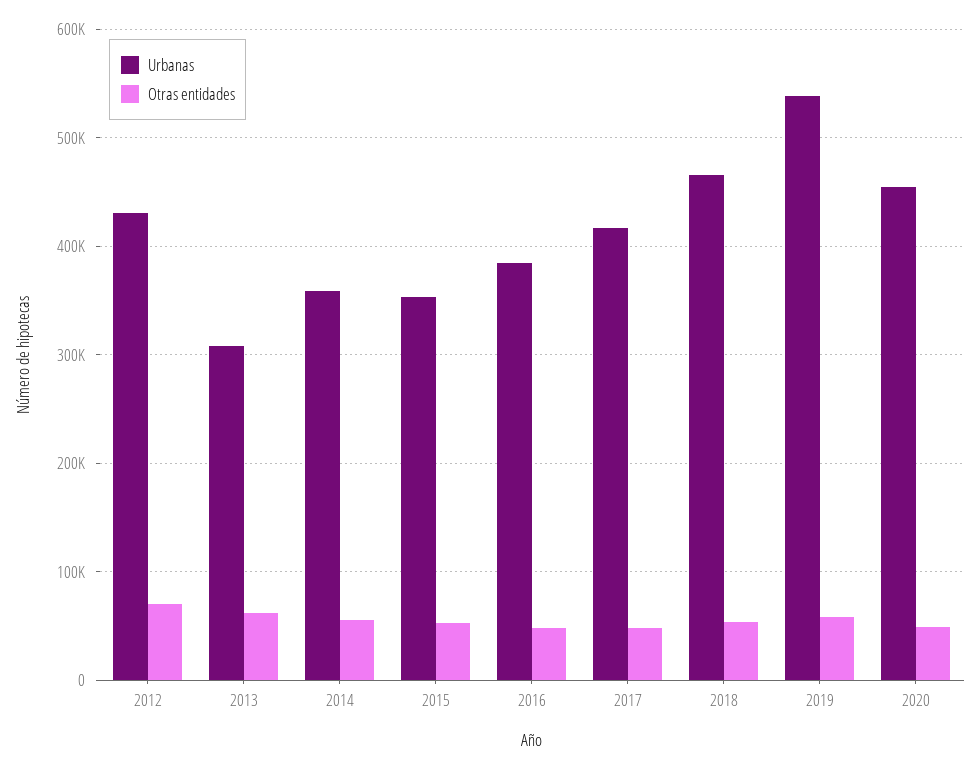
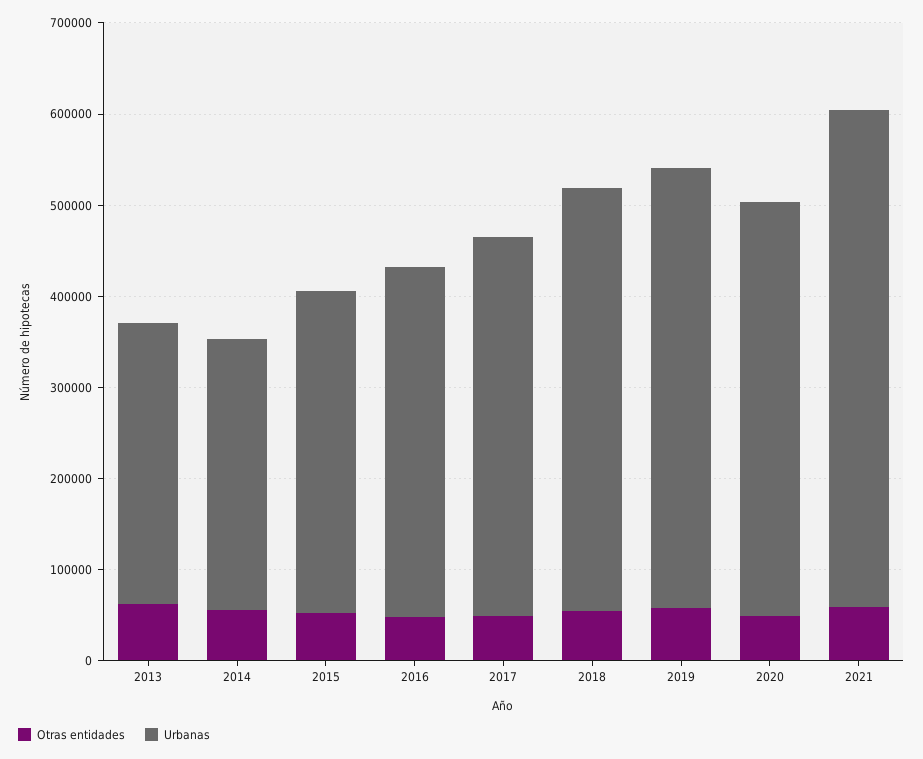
Urbanas, 2012: 430000 -> none
Otras entidades, 2012: 70000 -> none
Urbanas, 2014: 360000 -> 300000
Urbanas, 2019: 540000 -> 480000
Otras entidades, 2021: none -> 60000
Urbanas, 2021: none -> 540000

